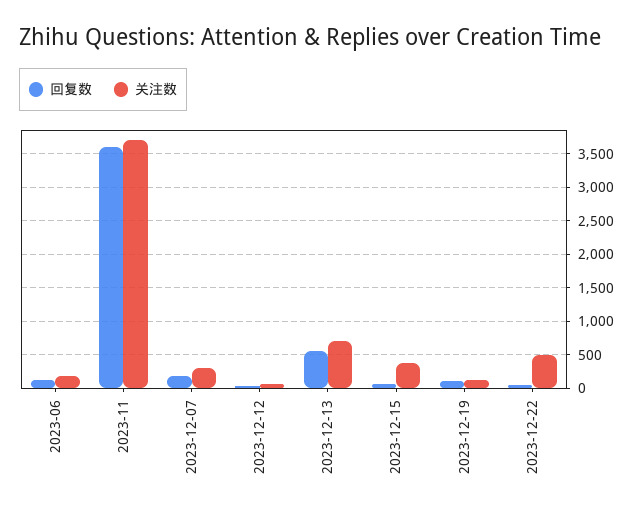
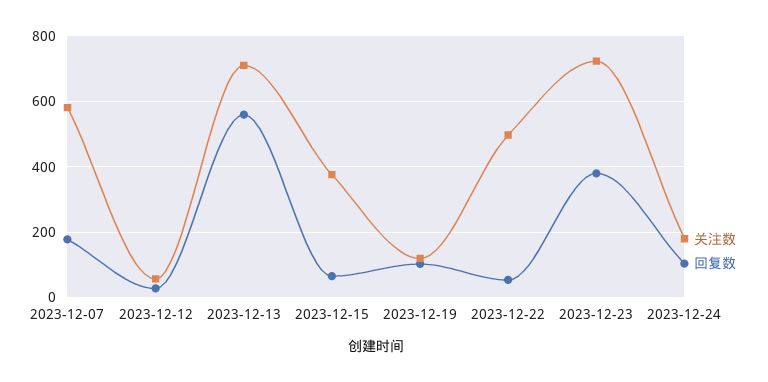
回复数, 2023-06: 100 -> none
关注数, 2023-06: 200 -> none
回复数, 2023-11: 3600 -> none
关注数, 2023-11: 3700 -> none
关注数, 2023-12-07: 300 -> 580
关注数, 2023-12-23: none -> 720
回复数, 2023-12-23: none -> 380
关注数, 2023-12-24: none -> 180
回复数, 2023-12-24: none -> 100

